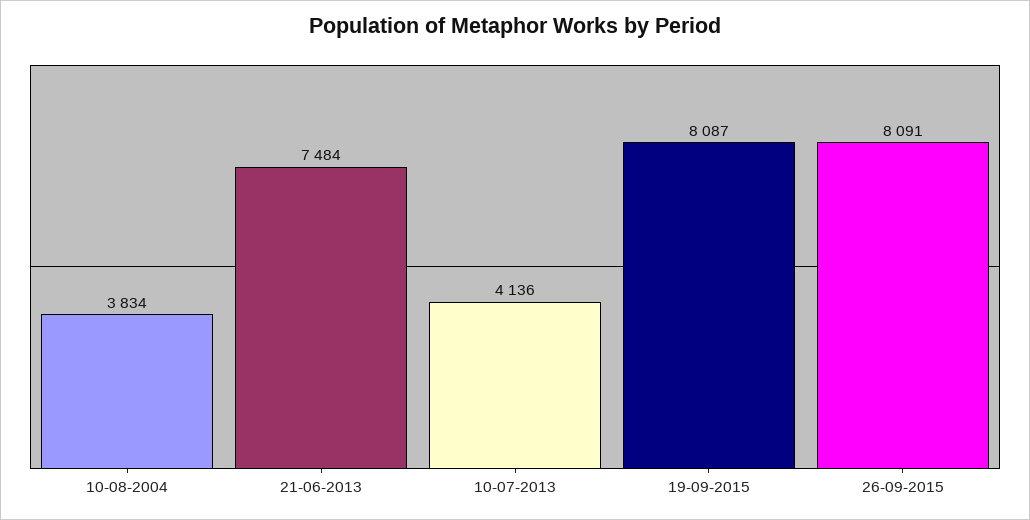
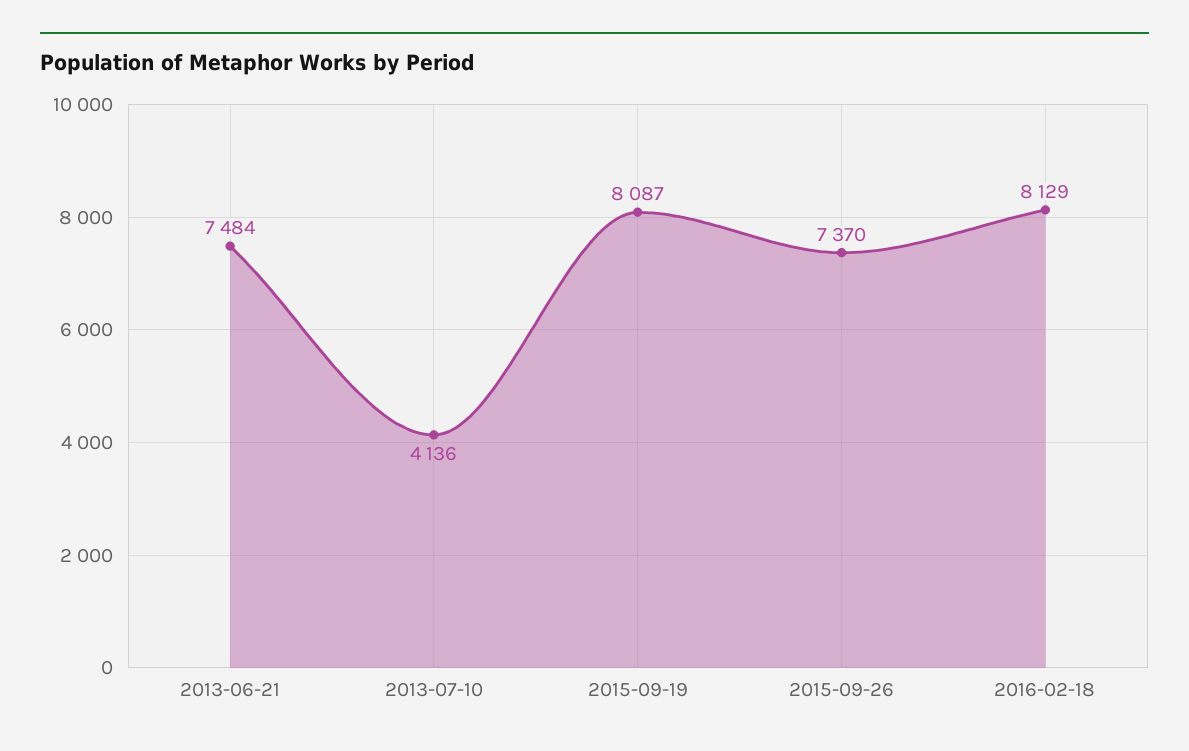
10-08-2004: 3834 -> none
26-09-2015: 8091 -> 7370
2016-02-18: none -> 8129

